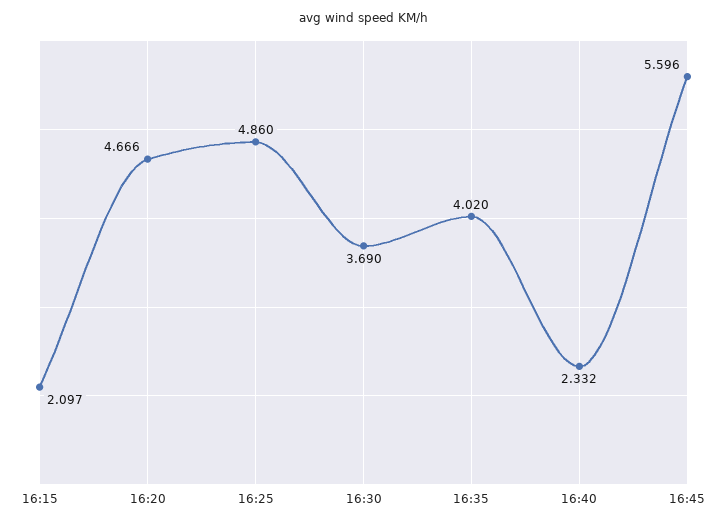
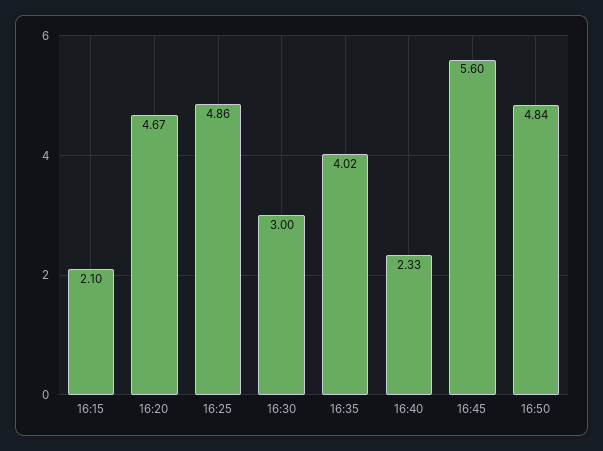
16:30: 3.69 -> 3
16:50: none -> 4.84

